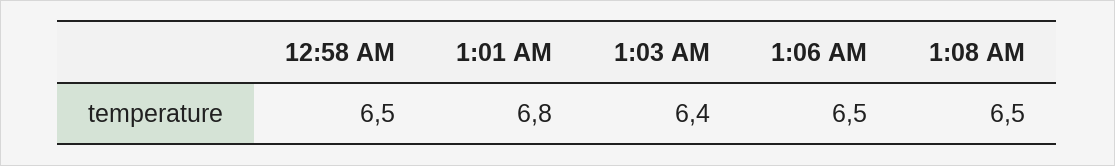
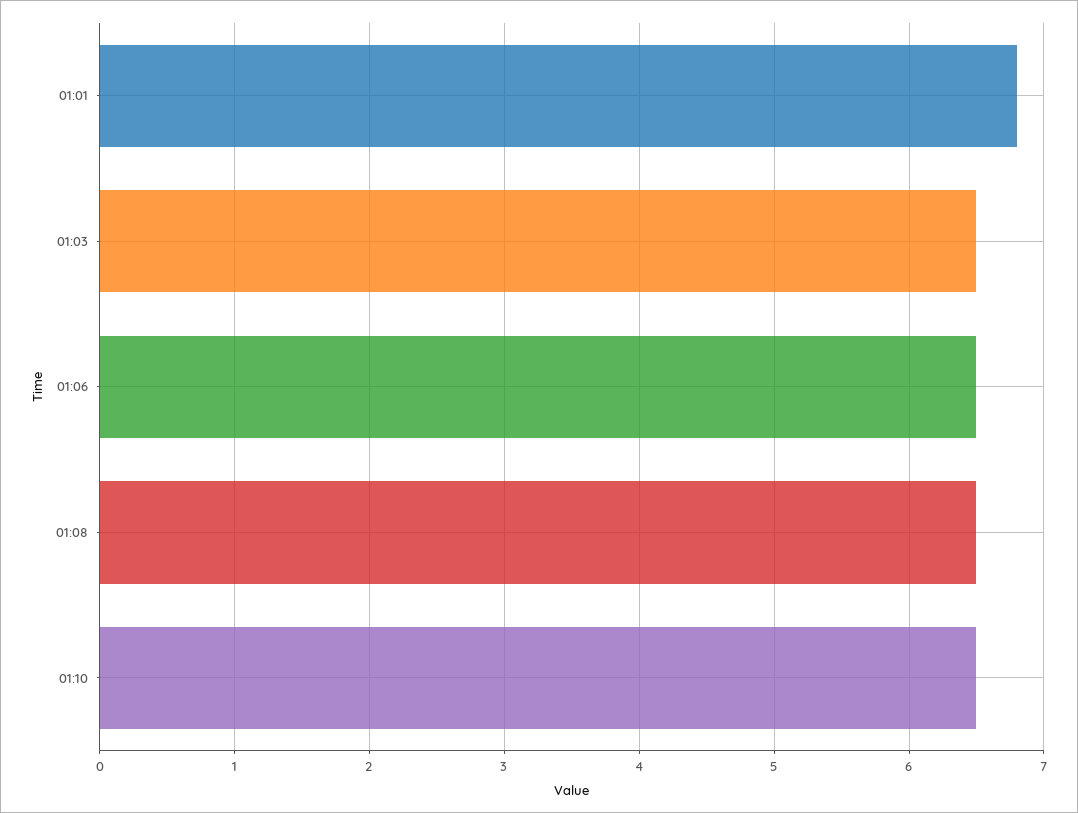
12:58 AM: 6.5 -> none
1:03 AM: 6.4 -> 6.5
01:10: none -> 6.5

